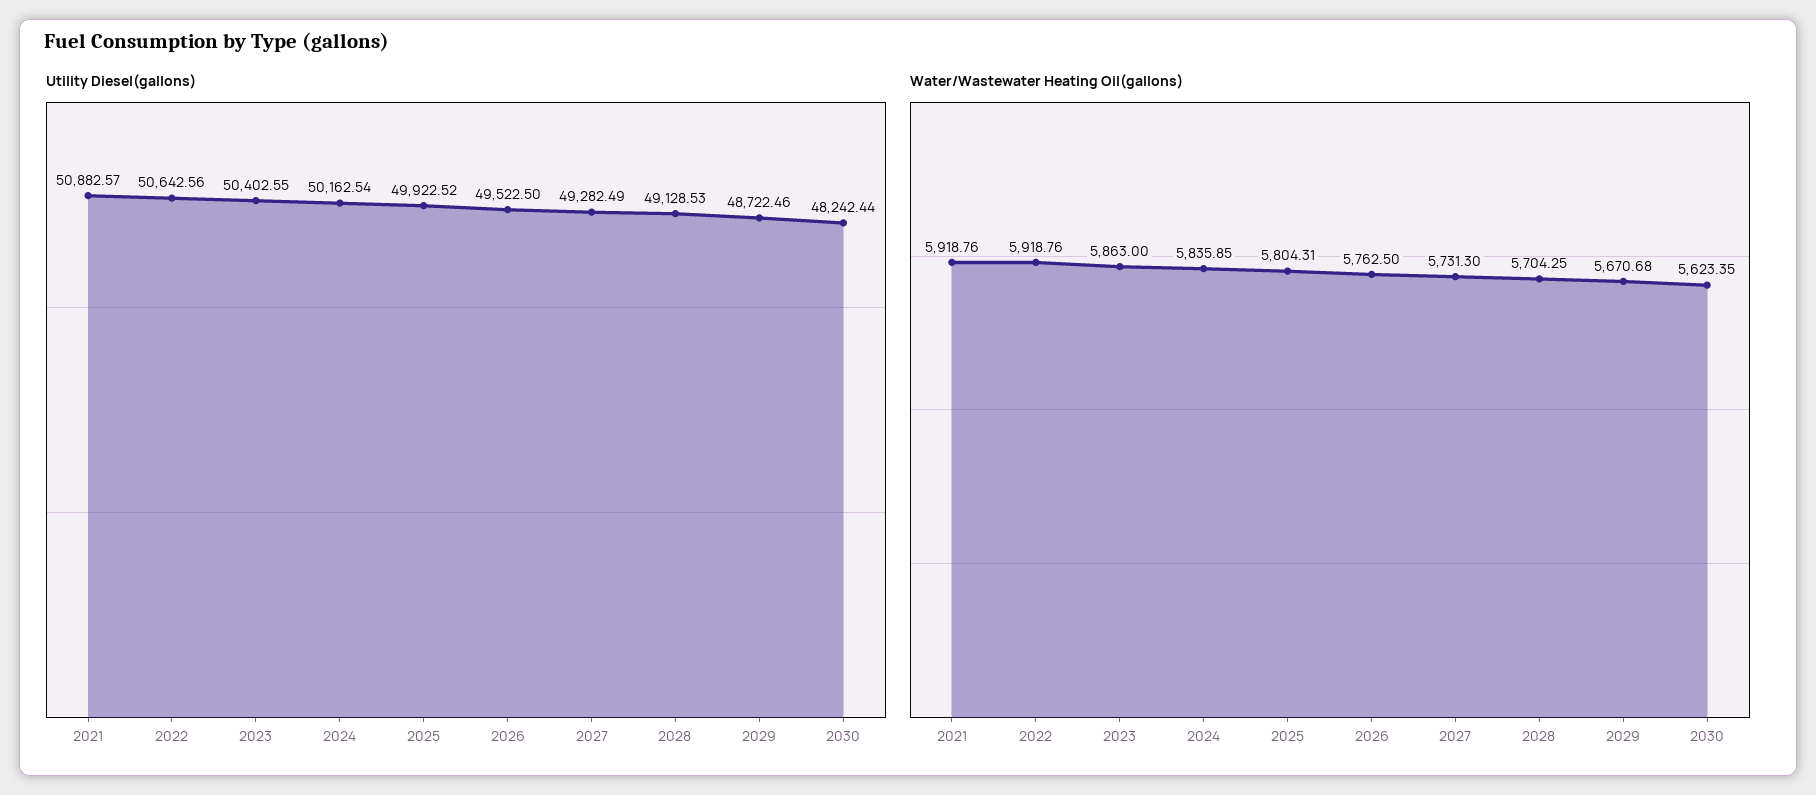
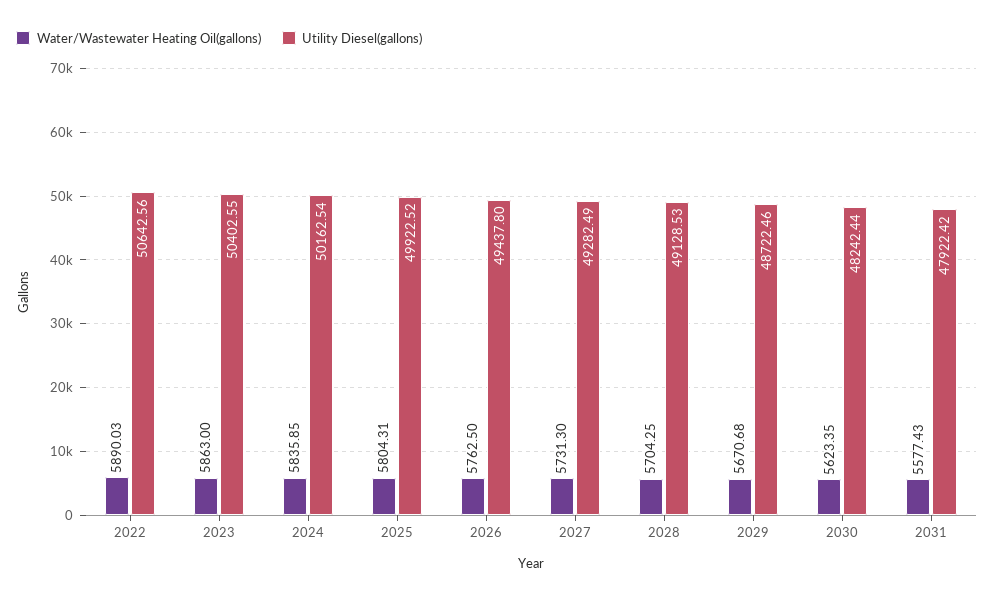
Utility Diesel(gallons), 2021: 50882.57 -> none
Utility Diesel(gallons), 2026: 49522.5 -> 49437.8
Water/Wastewater Heating Oil(gallons), 2021: 5918.76 -> none
Water/Wastewater Heating Oil(gallons), 2022: 5918.76 -> 5890.03
Water/Wastewater Heating Oil(gallons), 2031: none -> 5577.43
Utility Diesel(gallons), 2031: none -> 47922.42

